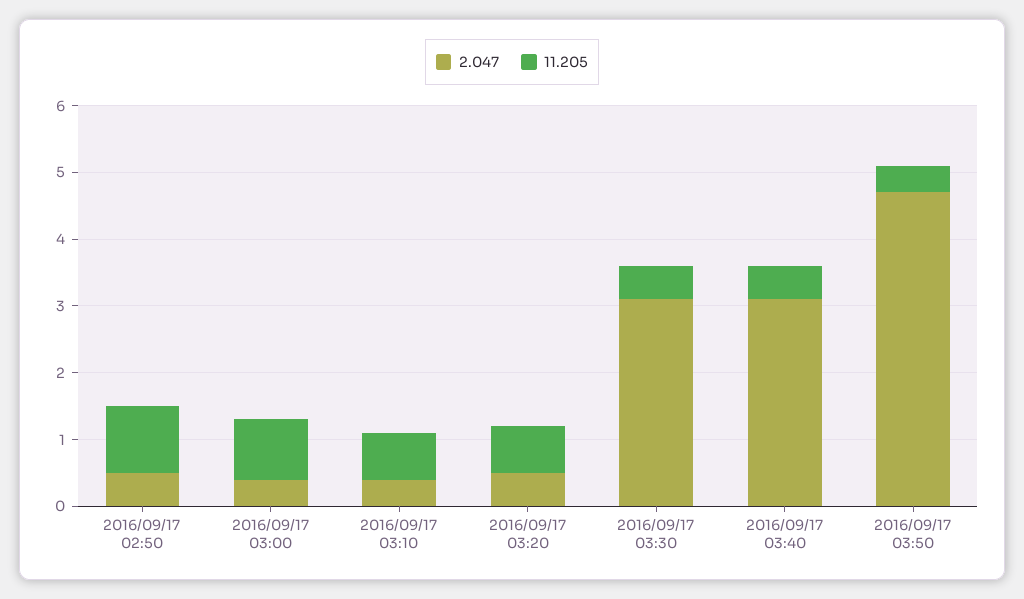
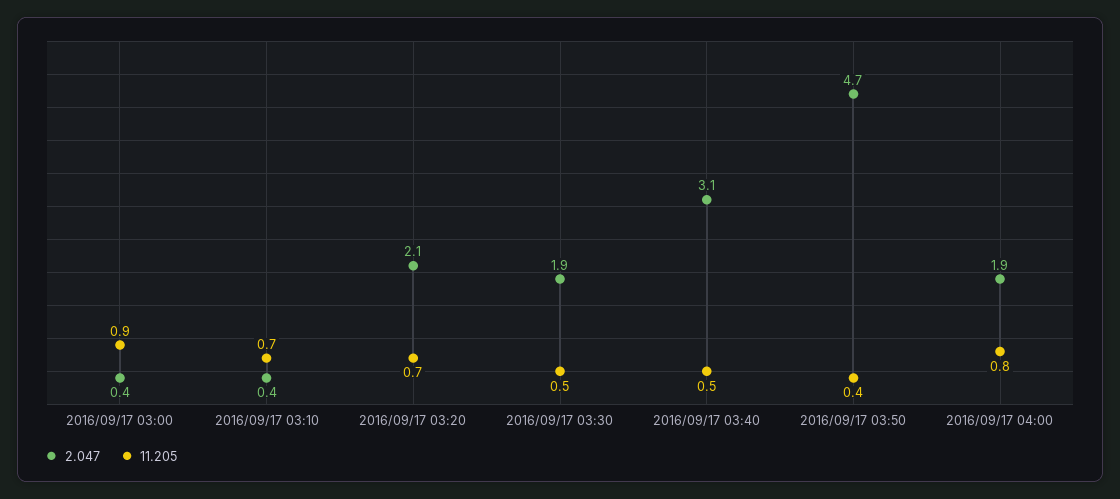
2.047, 2016/09/17 02:50: 0.5 -> none
11.205, 2016/09/17 02:50: 1 -> none
2.047, 2016/09/17 03:20: 0.5 -> 2.1
2.047, 2016/09/17 03:30: 3 -> 1.9
2.047, 2016/09/17 04:00: none -> 1.9
11.205, 2016/09/17 04:00: none -> 0.8

